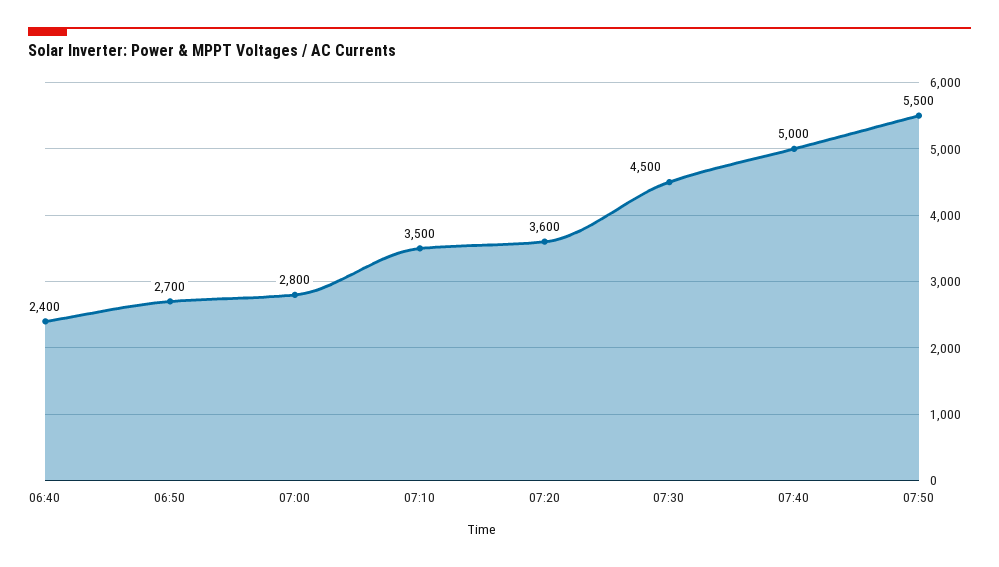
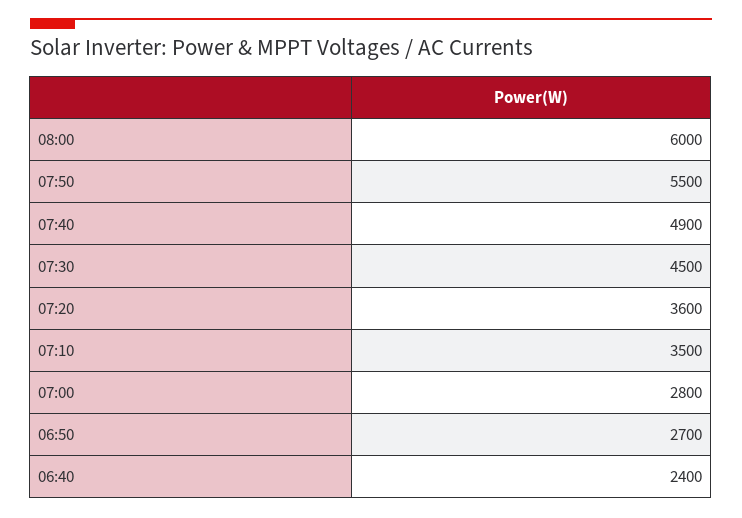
07:40: 5000 -> 4900
08:00: none -> 6000

